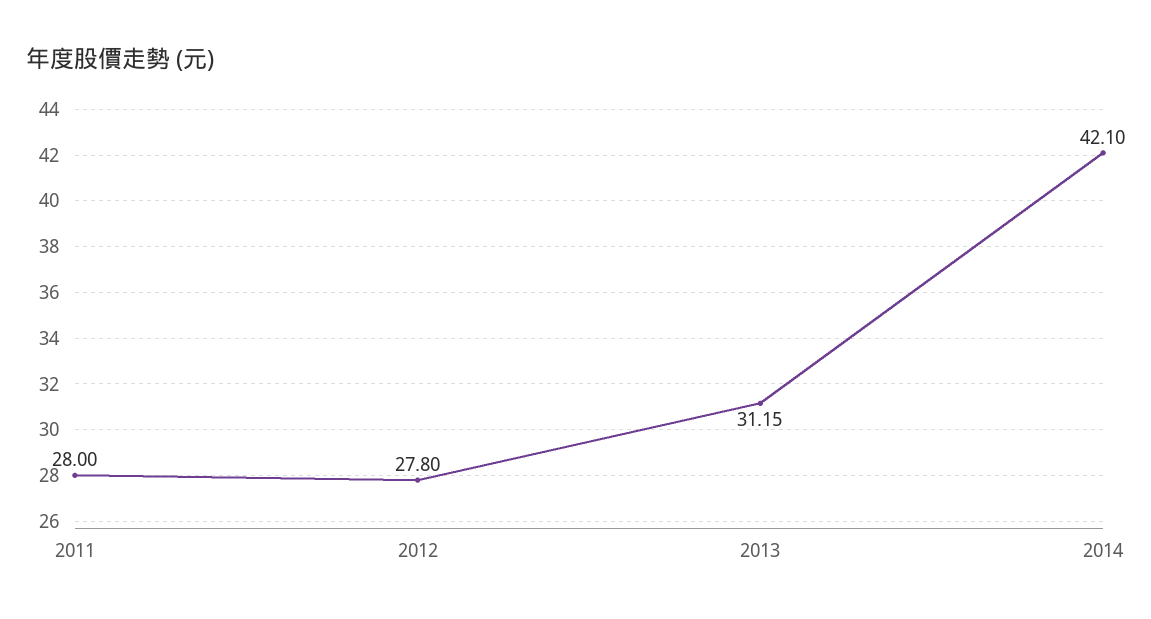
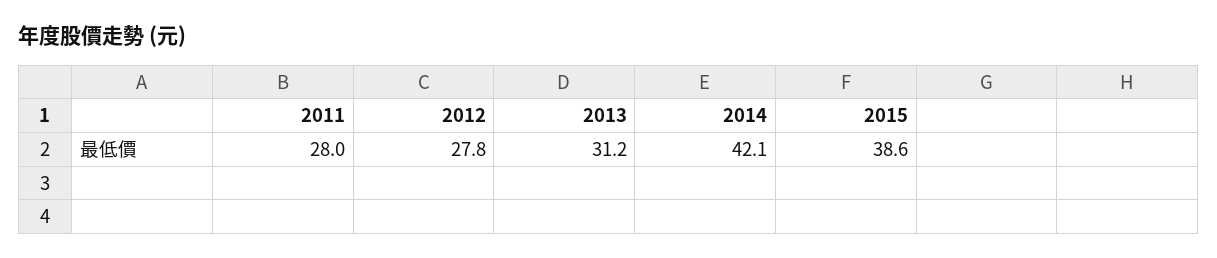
2015: none -> 38.6

